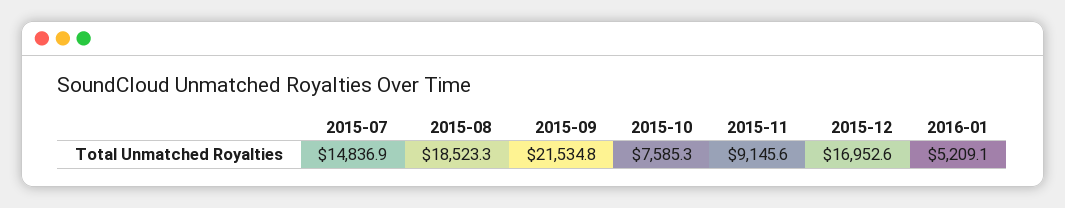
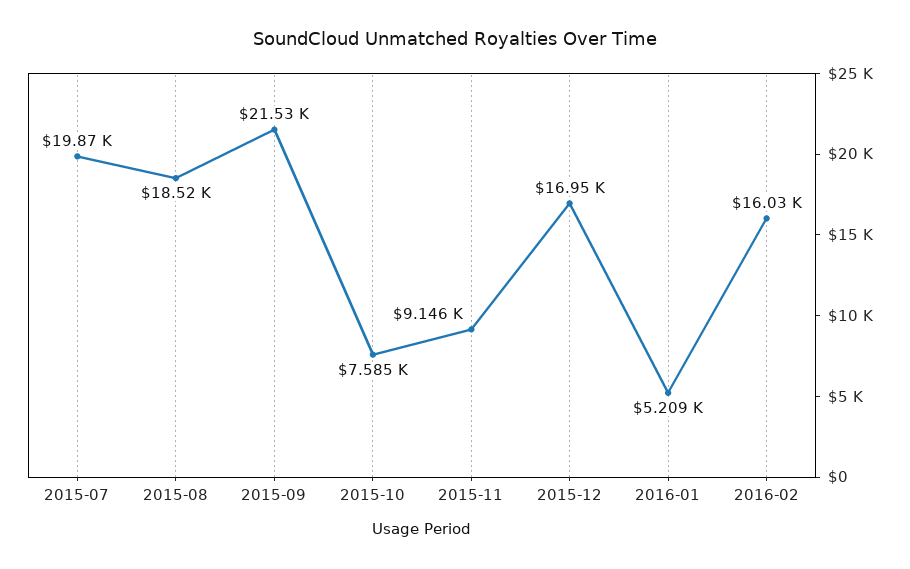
2015-07: 14836.9 -> 19870
2016-02: none -> 16030

